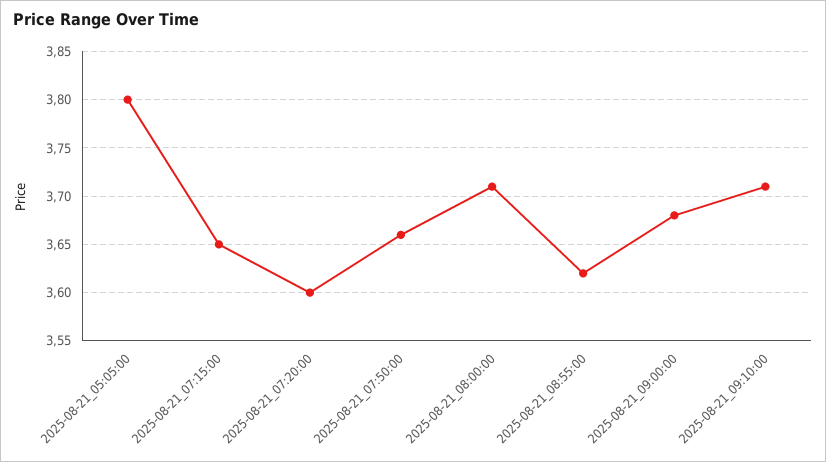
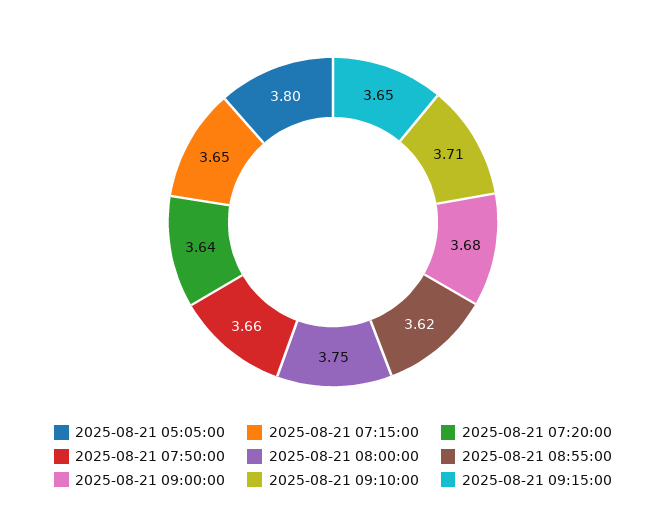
2025-08-21_07:20:00: 3.6 -> 3.64
2025-08-21_08:00:00: 3.71 -> 3.75
2025-08-21 09:15:00: none -> 3.65

